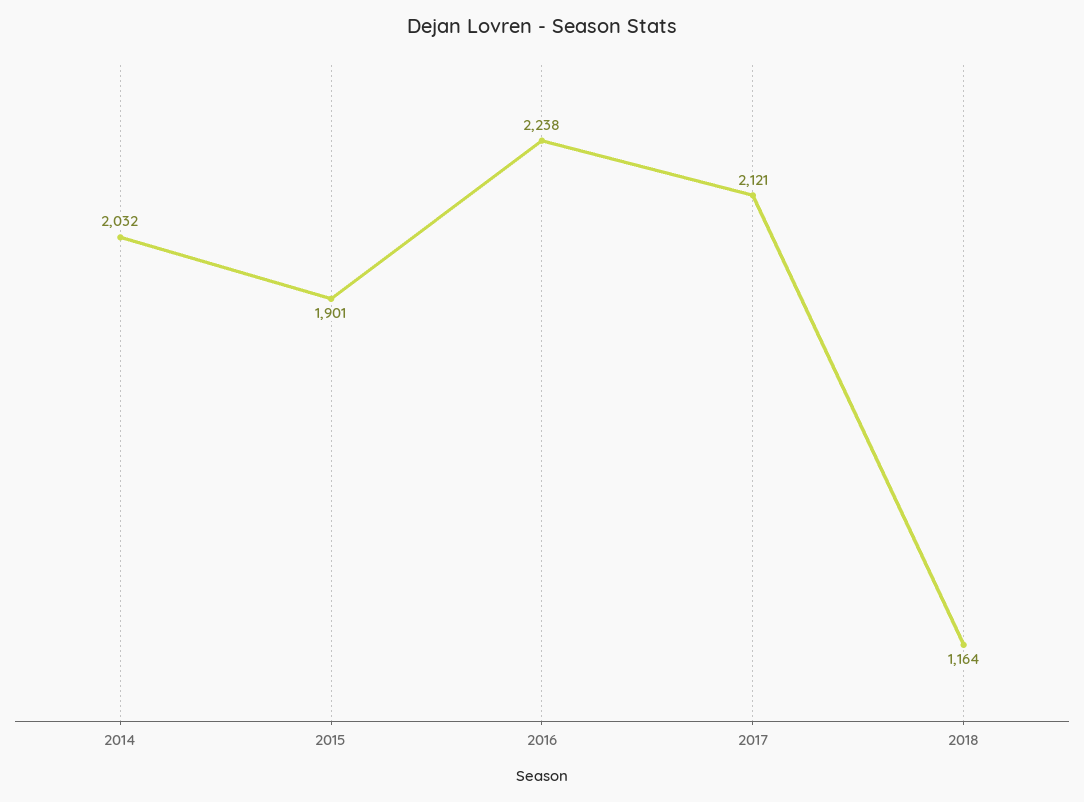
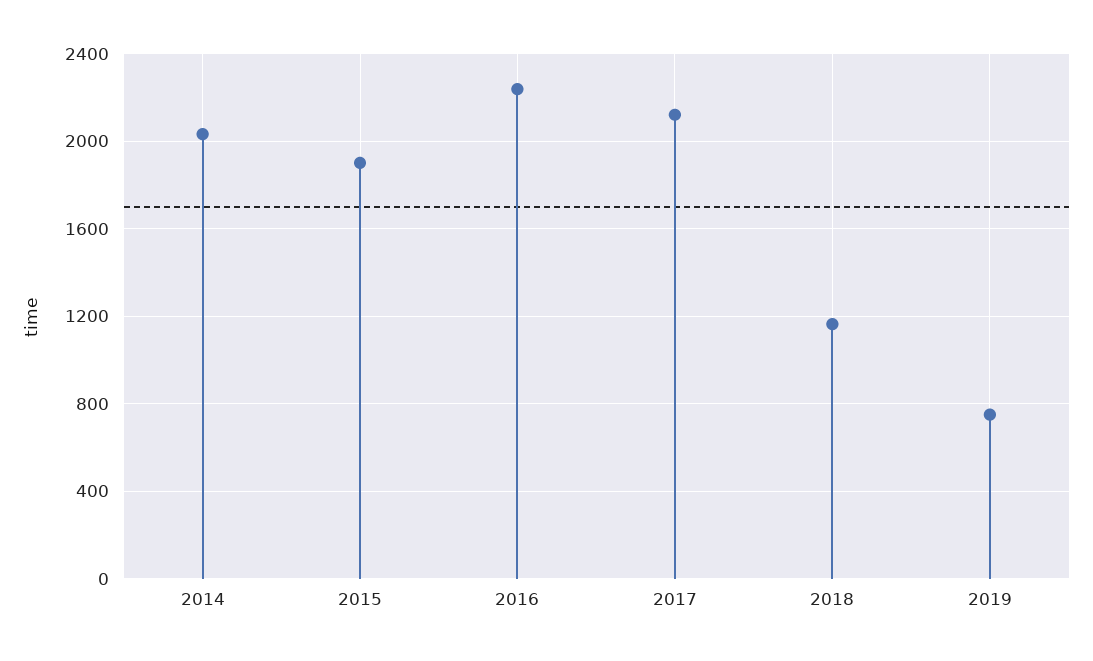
2019: none -> 750

